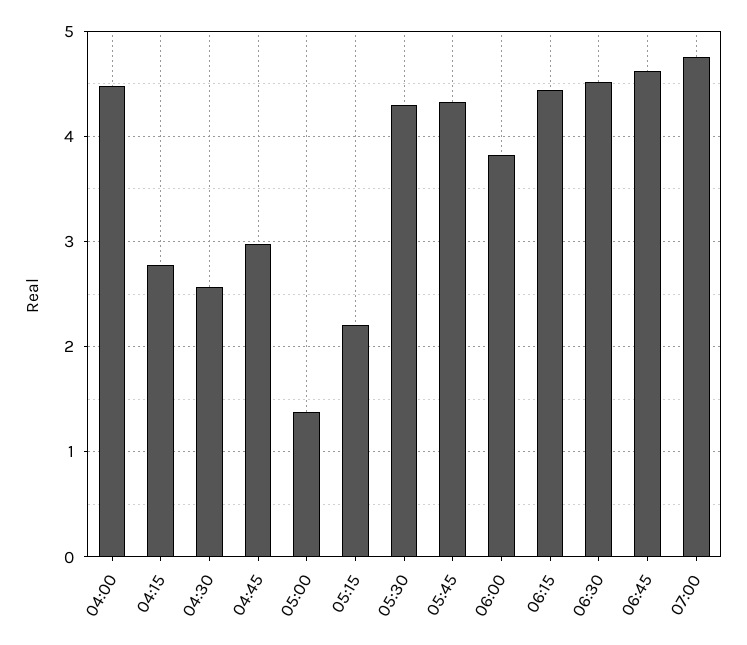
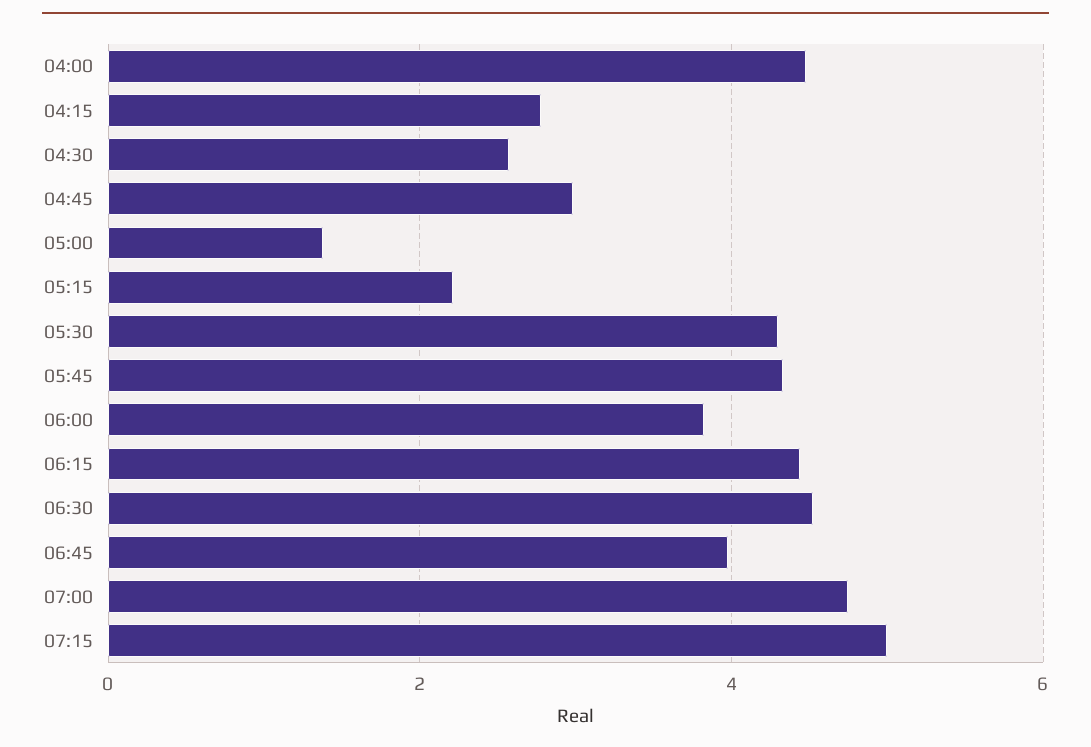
06:45: 4.6 -> 4
07:15: none -> 5

